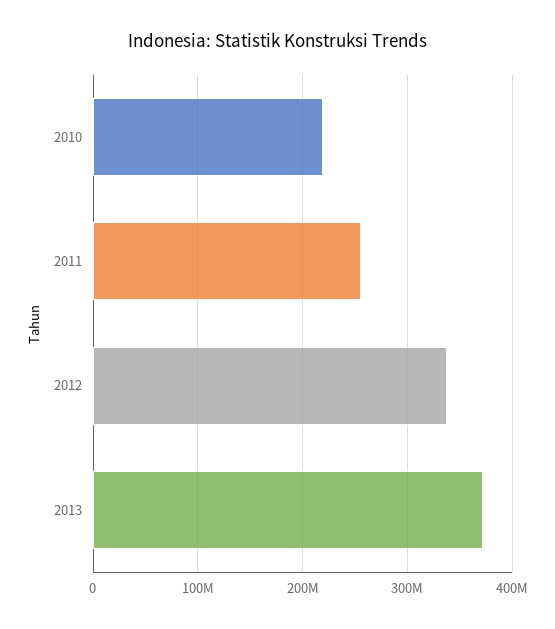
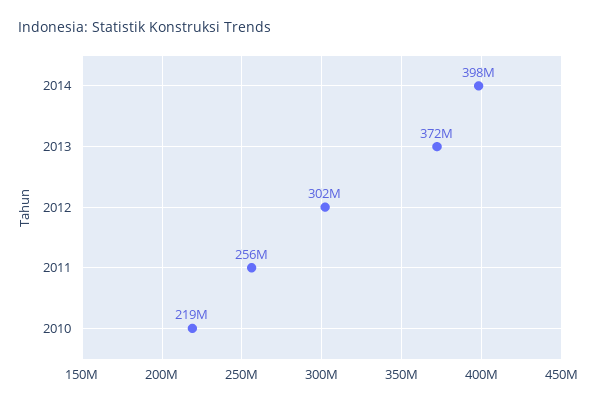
2012: 340000000 -> 302000000
2014: none -> 398000000

